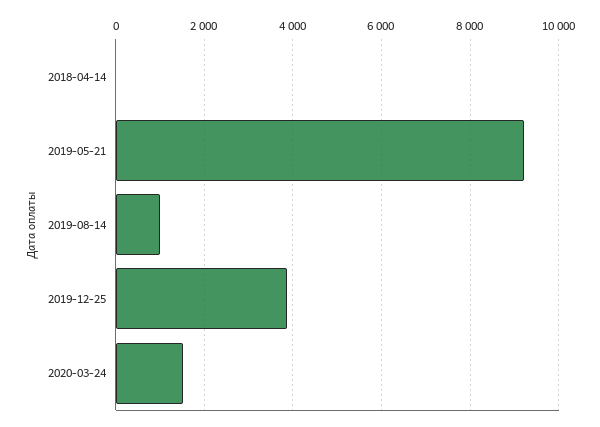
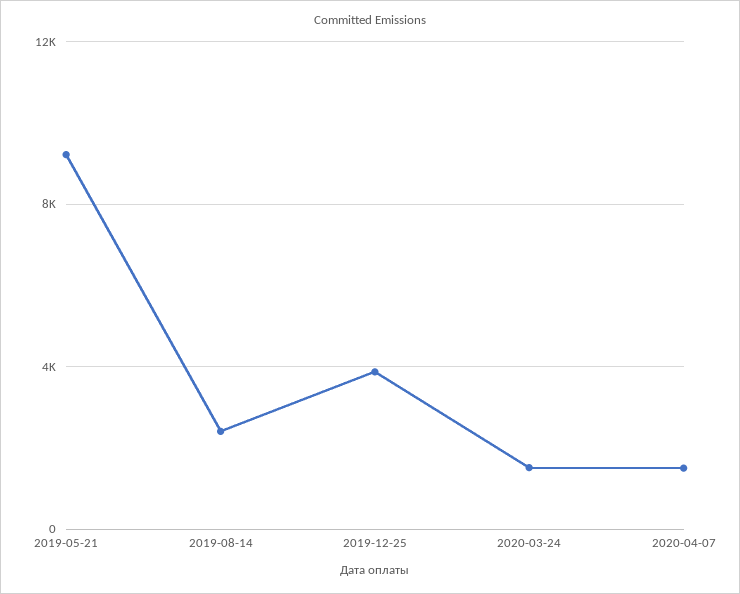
2018-04-14: 0 -> none
2019-08-14: 1000 -> 2500
2020-04-07: none -> 1500

